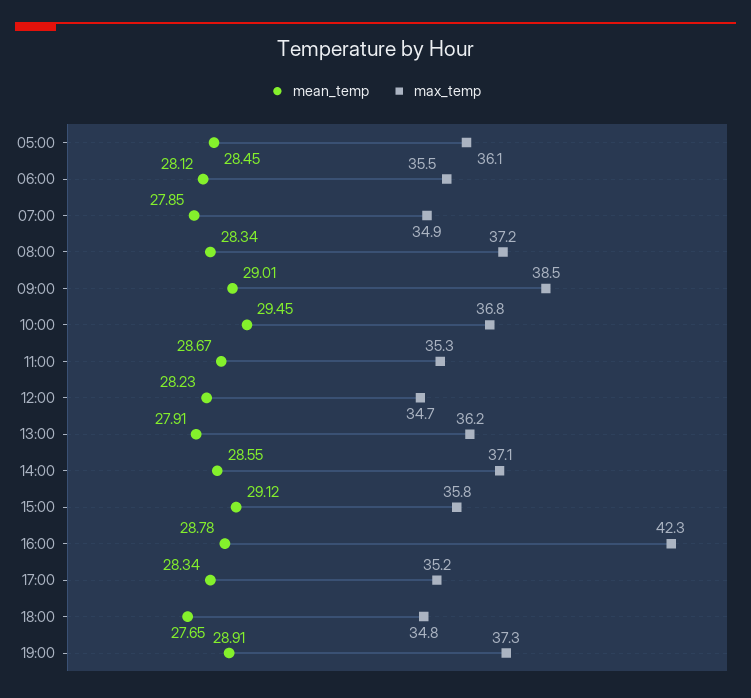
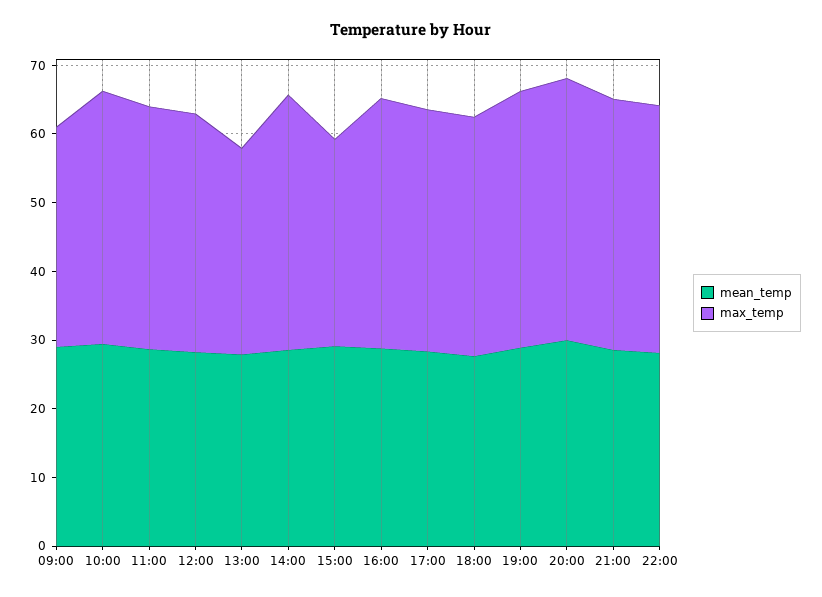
mean_temp, 05:00: 28.45 -> none
max_temp, 05:00: 36.1 -> none
mean_temp, 06:00: 28.12 -> none
max_temp, 06:00: 35.5 -> none
mean_temp, 07:00: 27.85 -> none
max_temp, 07:00: 34.9 -> none
mean_temp, 08:00: 28.34 -> none
max_temp, 08:00: 37.2 -> none
max_temp, 09:00: 38.5 -> 32
max_temp, 13:00: 36.2 -> 30
max_temp, 15:00: 35.8 -> 30
max_temp, 16:00: 42.3 -> 36
mean_temp, 20:00: none -> 30
max_temp, 20:00: none -> 38
mean_temp, 21:00: none -> 28
max_temp, 21:00: none -> 36
mean_temp, 22:00: none -> 28
max_temp, 22:00: none -> 36

